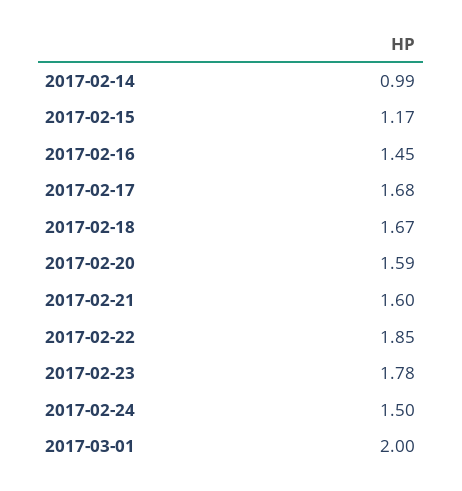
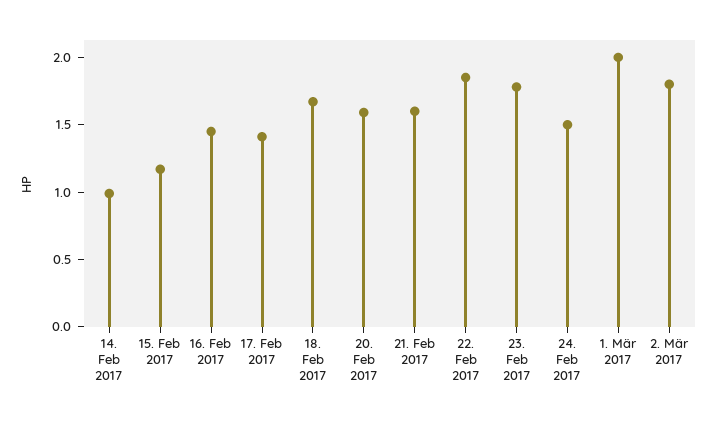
2017-02-17: 1.68 -> 1.4
2. Mär 2017: none -> 1.8

